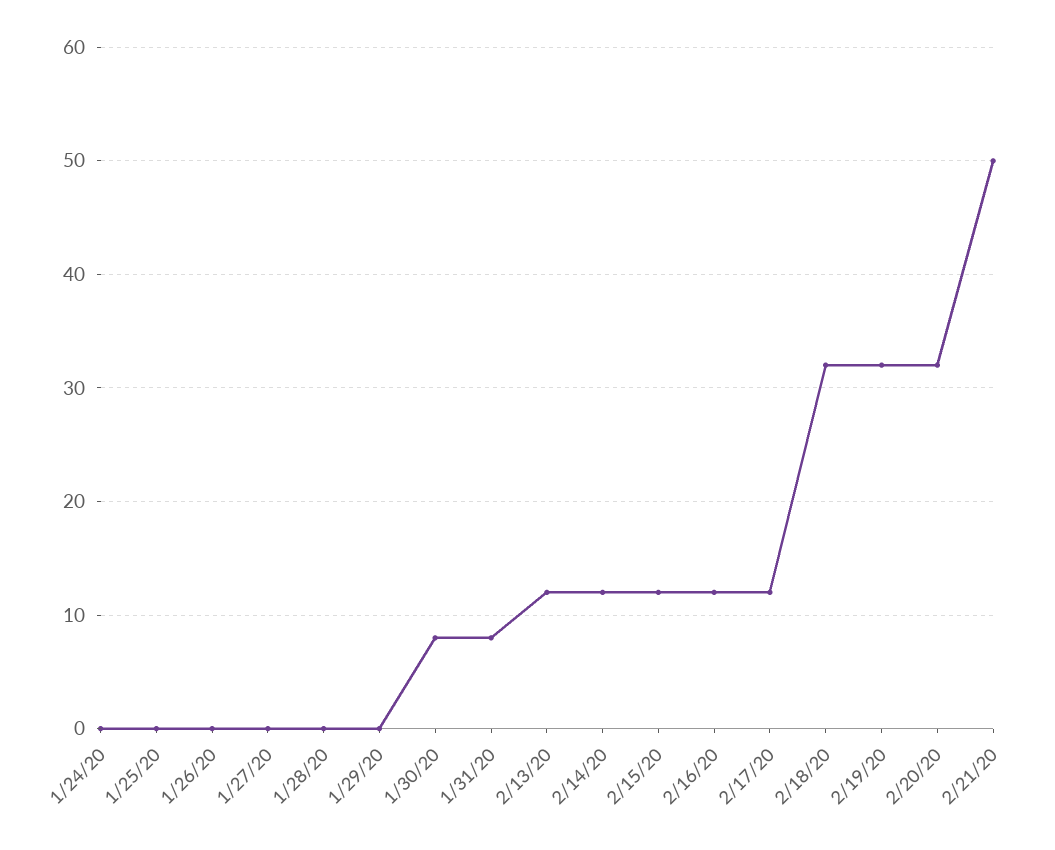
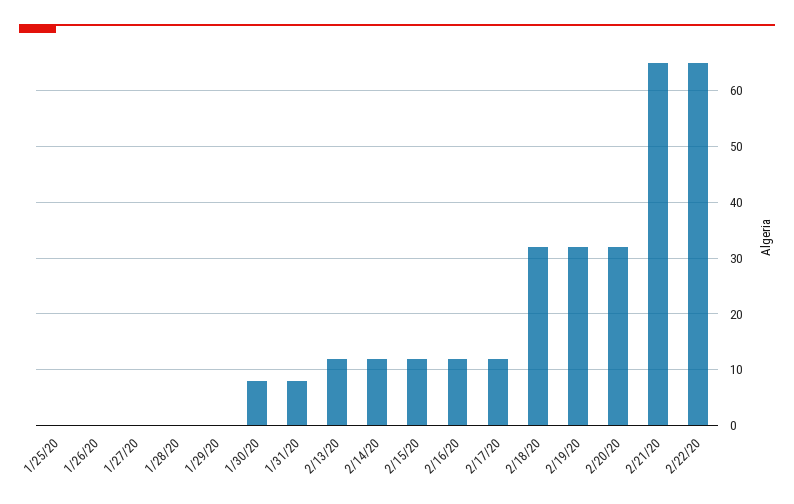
1/24/20: 0 -> none
2/21/20: 50 -> 65
2/22/20: none -> 65

